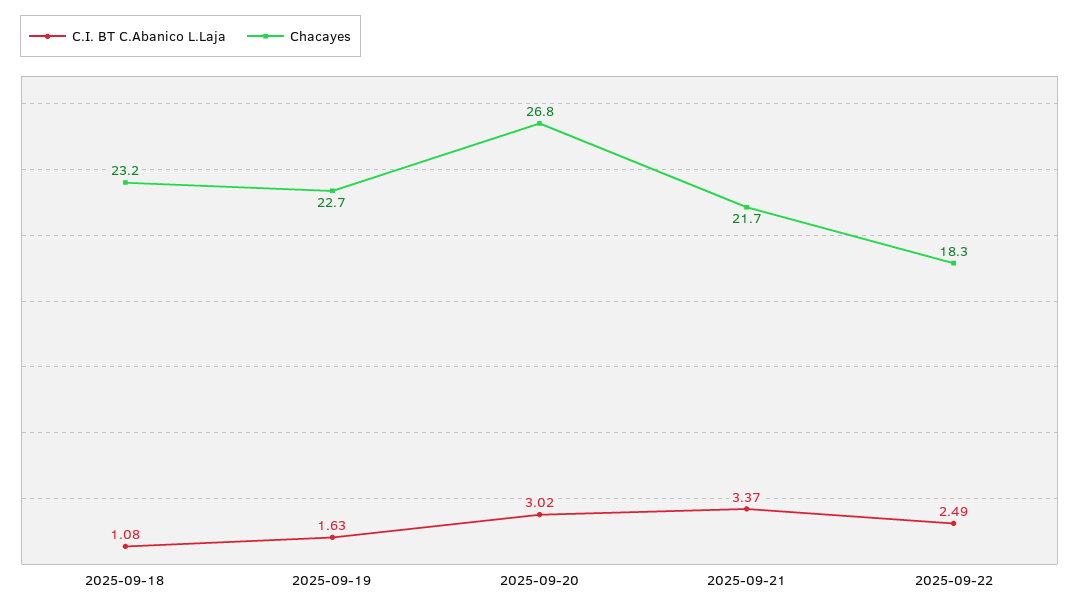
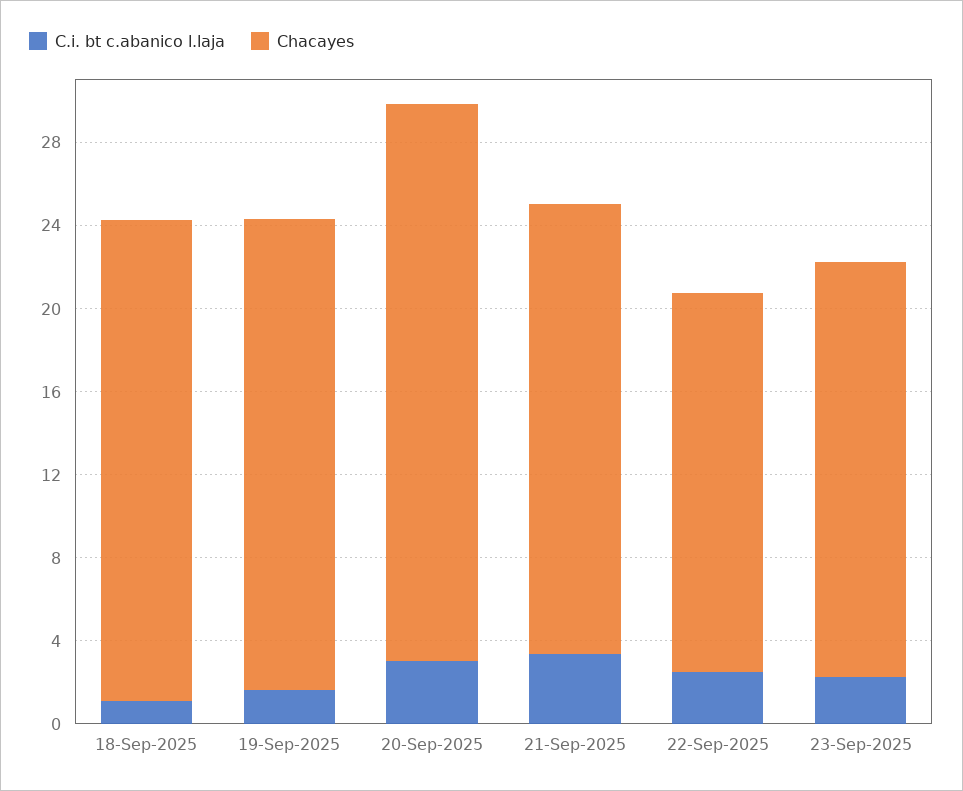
C.I. BT C.Abanico L.Laja, 23-Sep-2025: none -> 2
Chacayes, 23-Sep-2025: none -> 20

